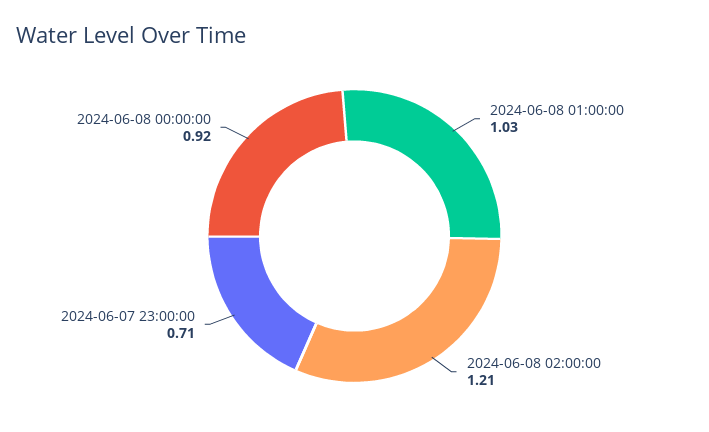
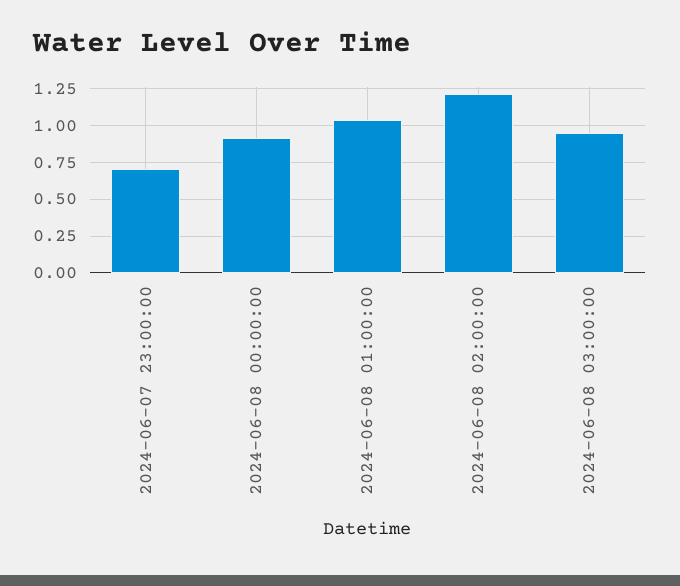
2024-06-08 03:00:00: none -> 0.95

